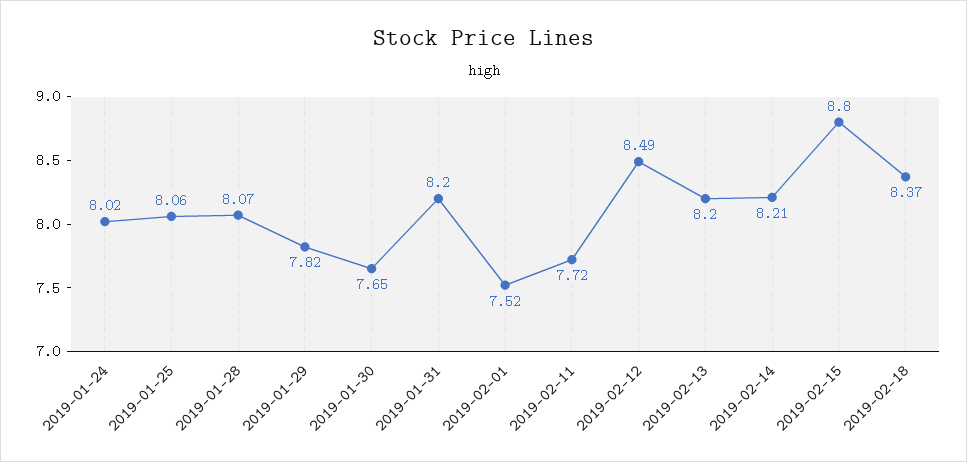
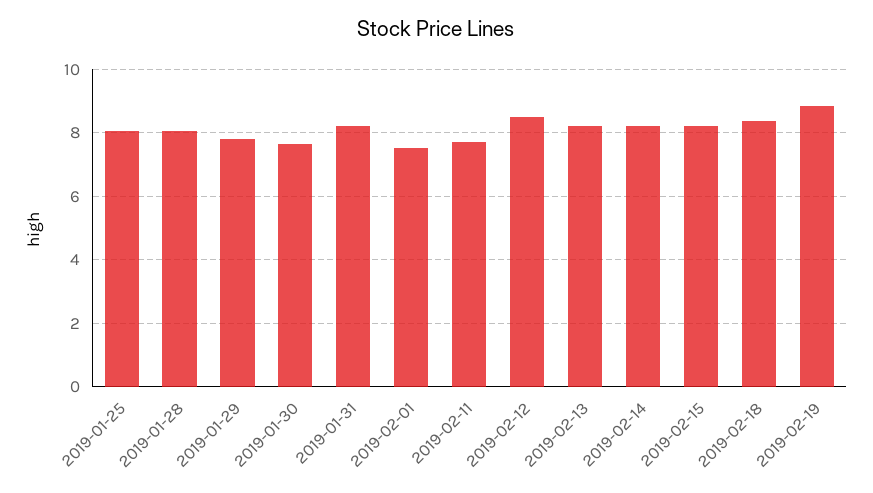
2019-01-24: 8.02 -> none
2019-02-15: 8.8 -> 8.2
2019-02-19: none -> 8.8

